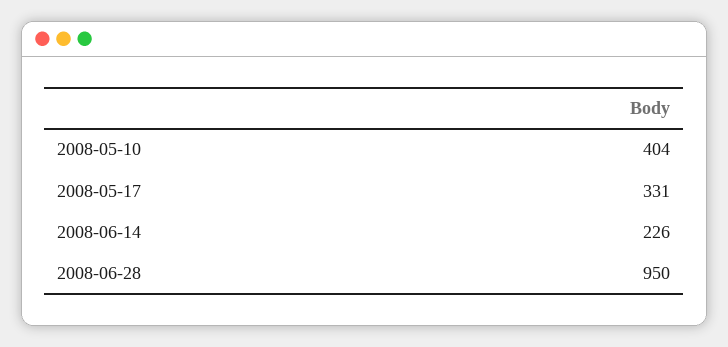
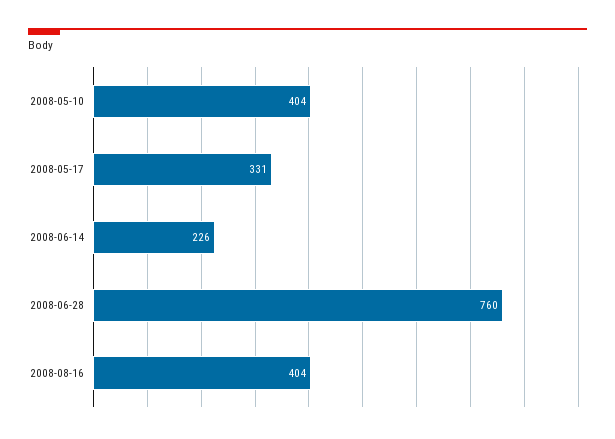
2008-06-28: 950 -> 760
2008-08-16: none -> 404

